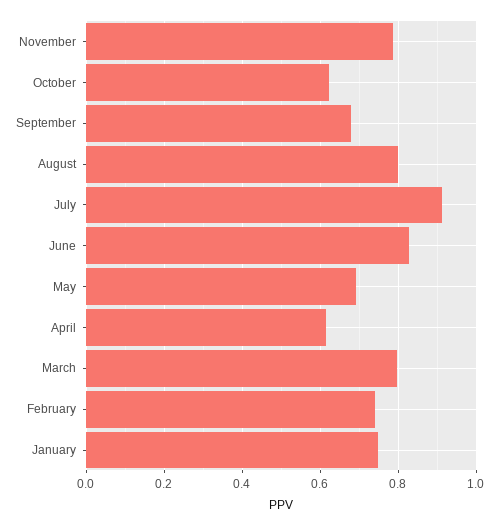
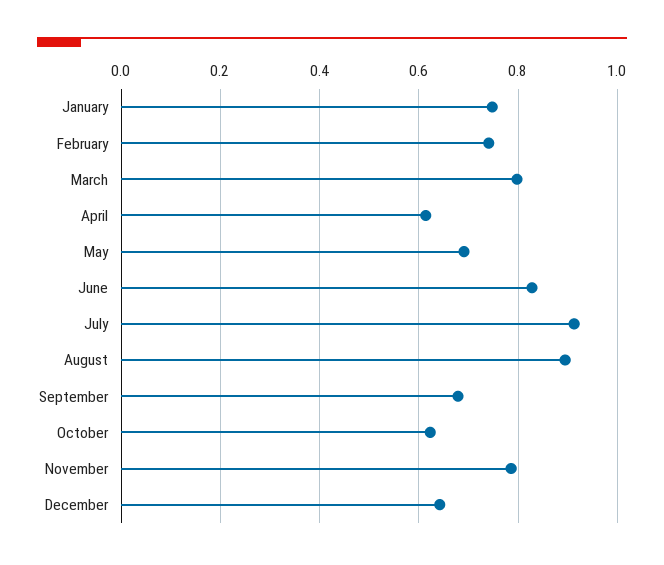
August: 0.8 -> 0.9
December: none -> 0.64

